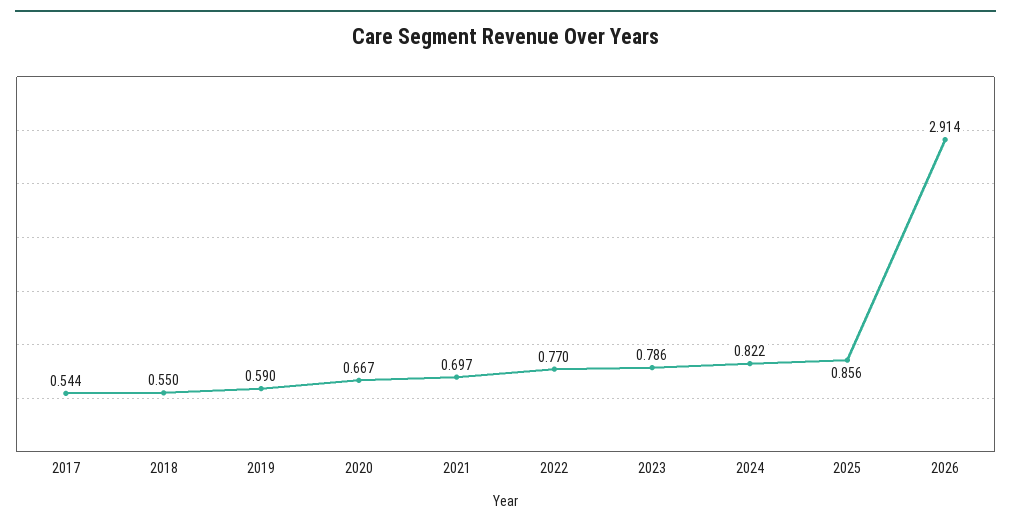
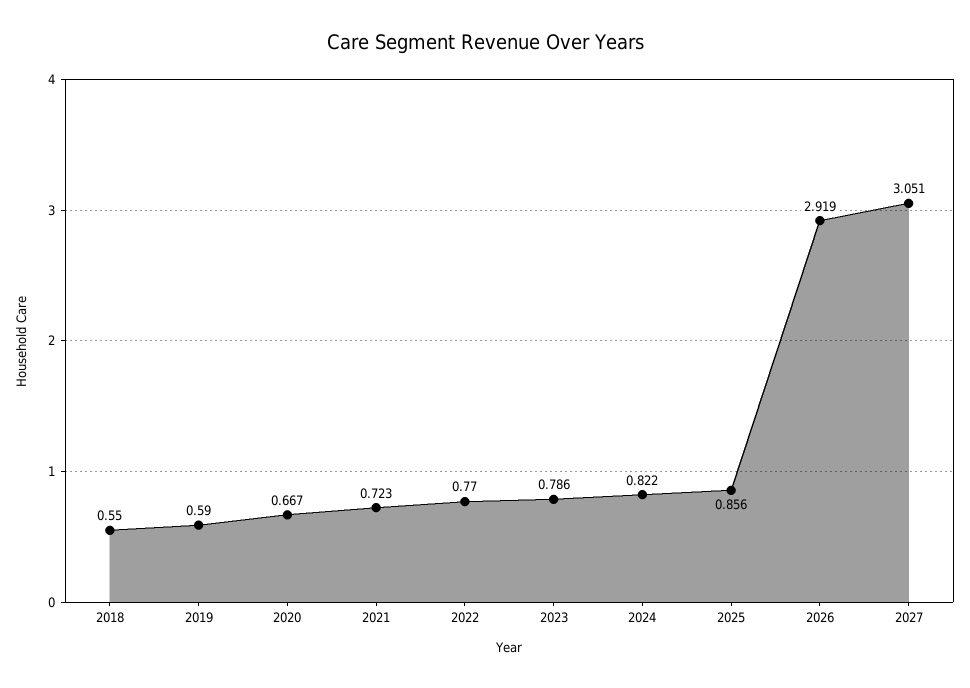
2017: 0.544 -> none
2021: 0.697 -> 0.723
2026: 2.914 -> 2.919
2027: none -> 3.051

